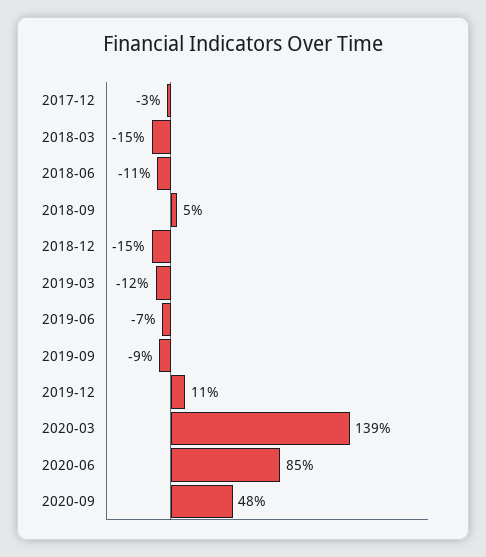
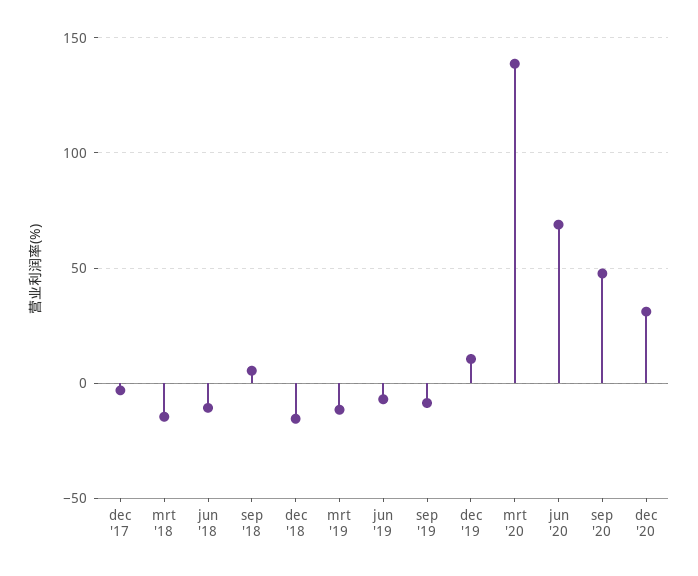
2020-06: 85 -> 70
dec '20: none -> 30

